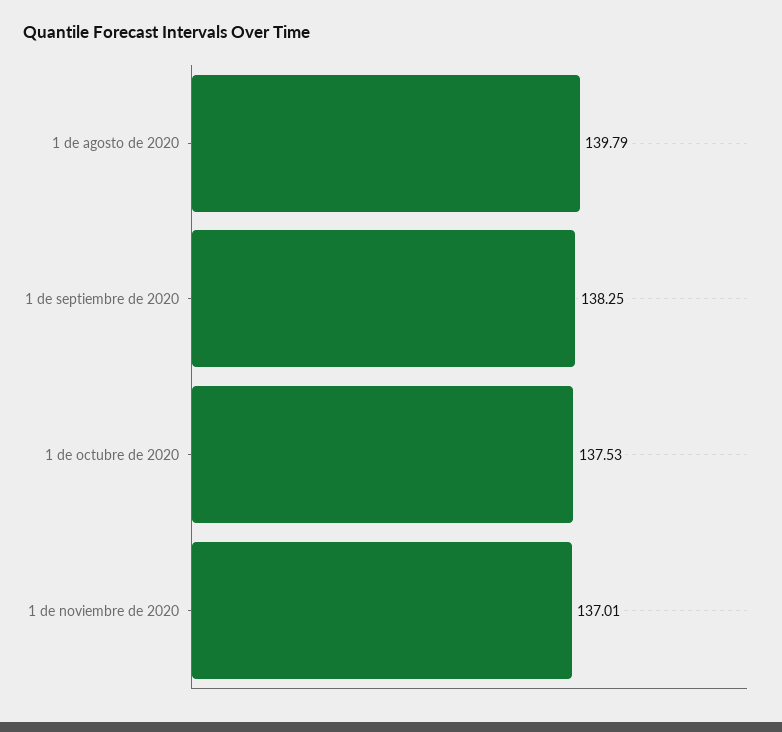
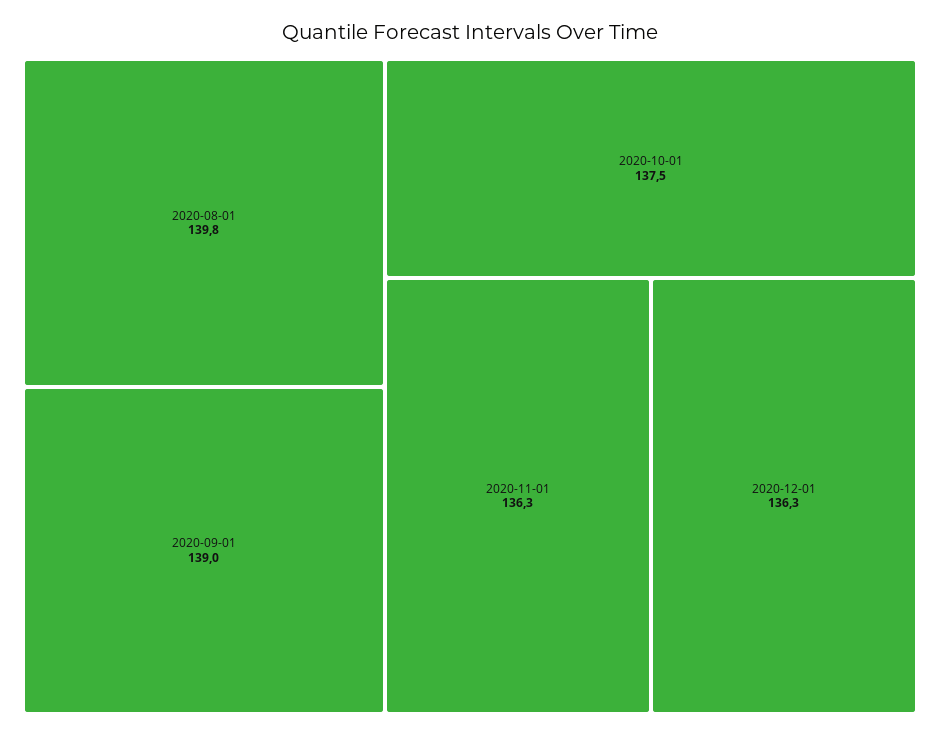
1 de septiembre de 2020: 138.25 -> 139
1 de noviembre de 2020: 137.01 -> 136.3
2020-12-01: none -> 136.3

